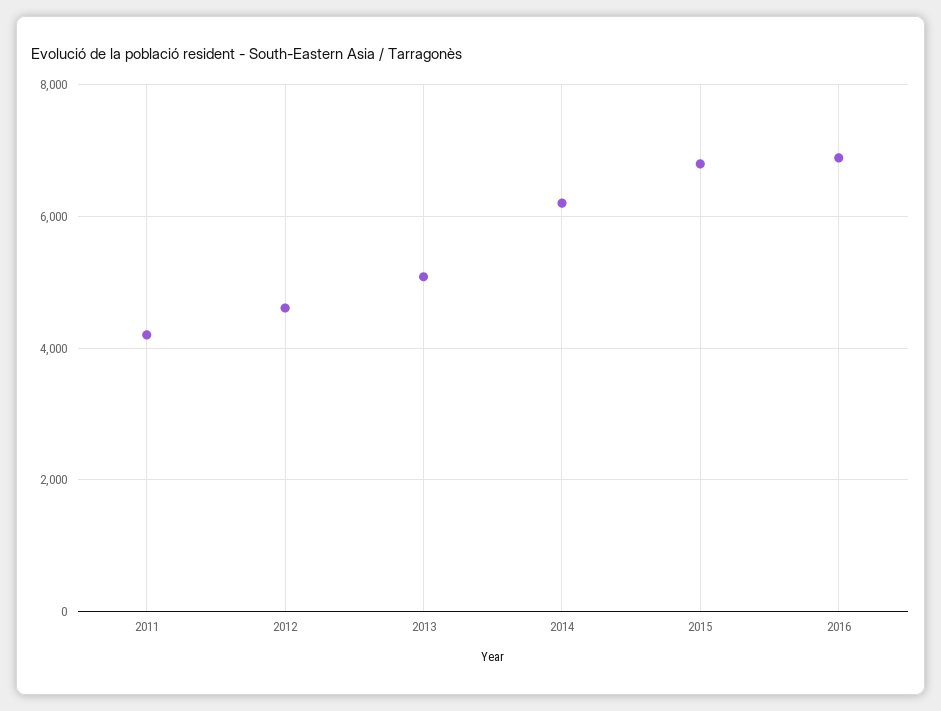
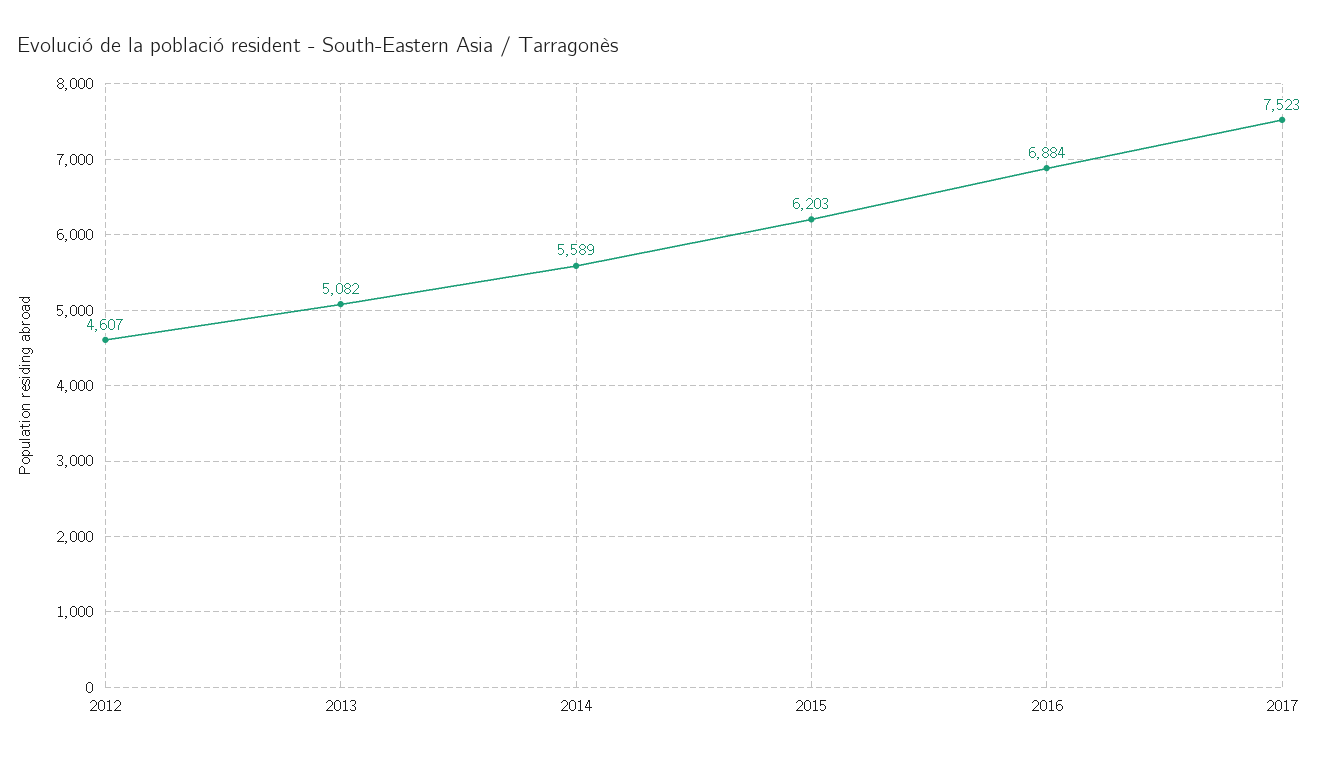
2011: 4200 -> none
2014: 6200 -> 5589
2015: 6800 -> 6203
2017: none -> 7523

